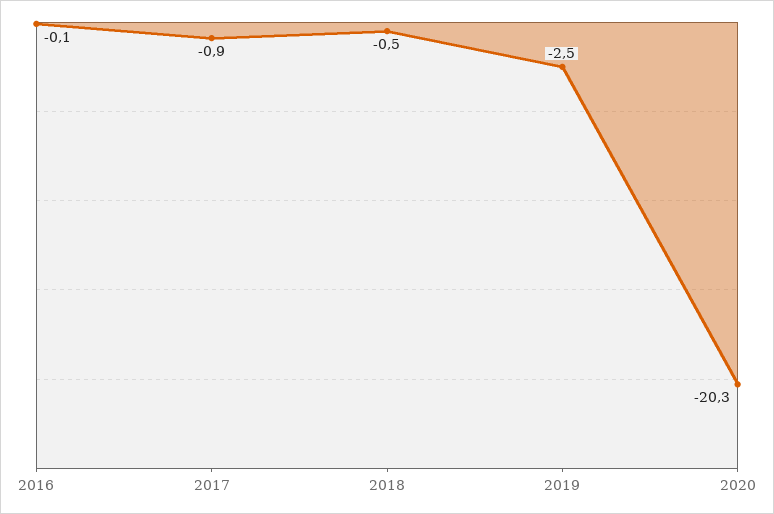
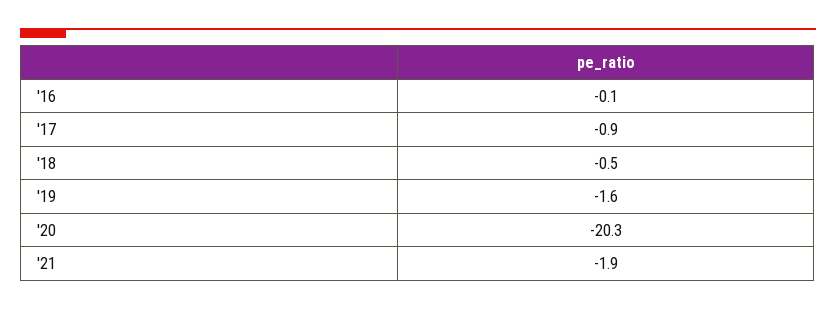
2019: -2.5 -> -1.6
'21: none -> -1.9

